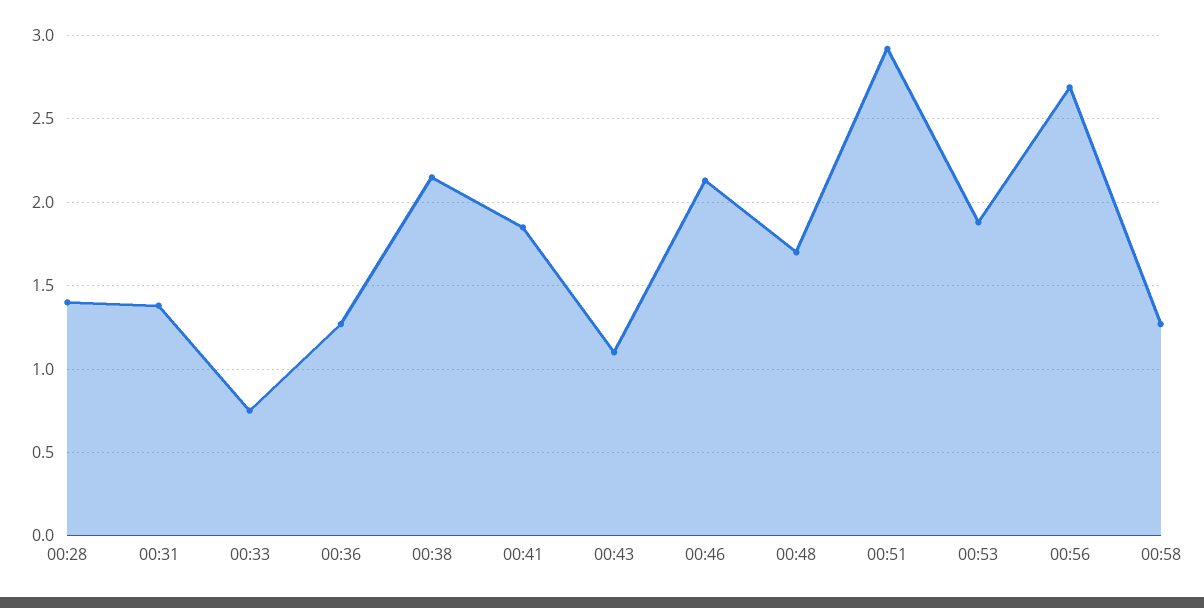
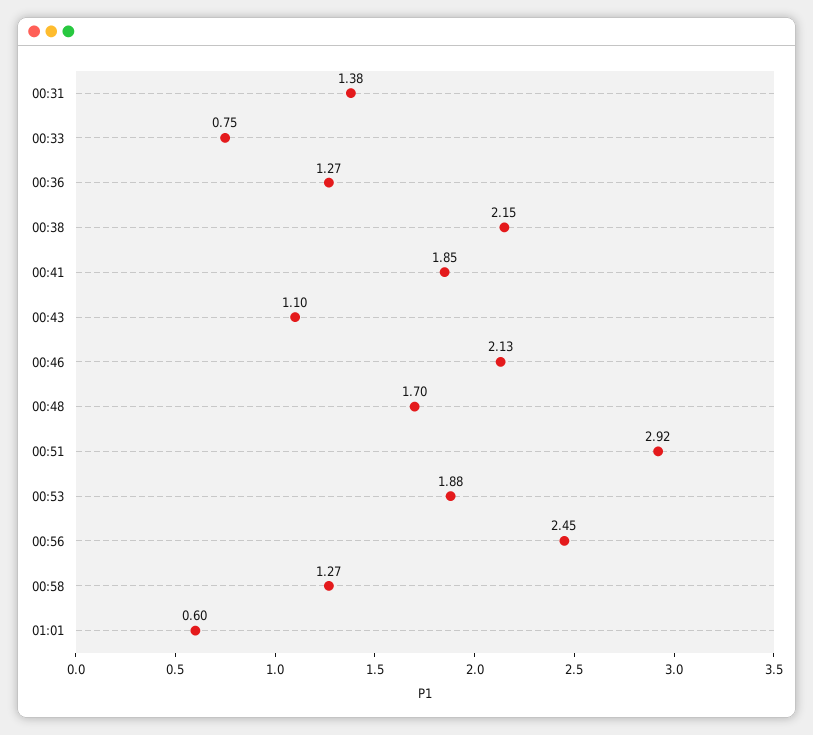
00:28: 1.4 -> none
00:56: 2.7 -> 2.45
01:01: none -> 0.6

